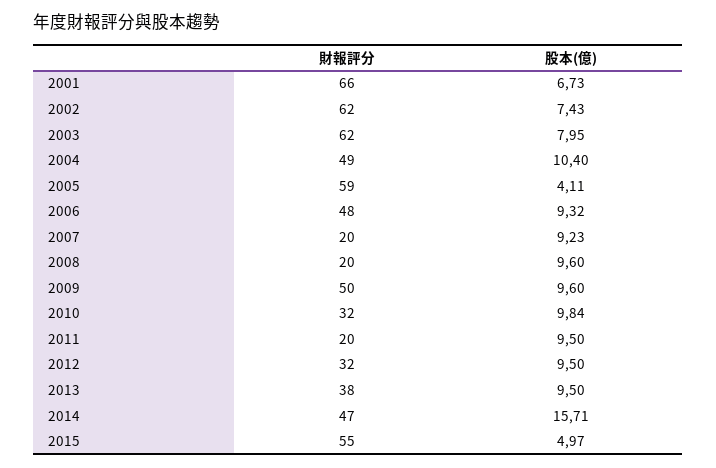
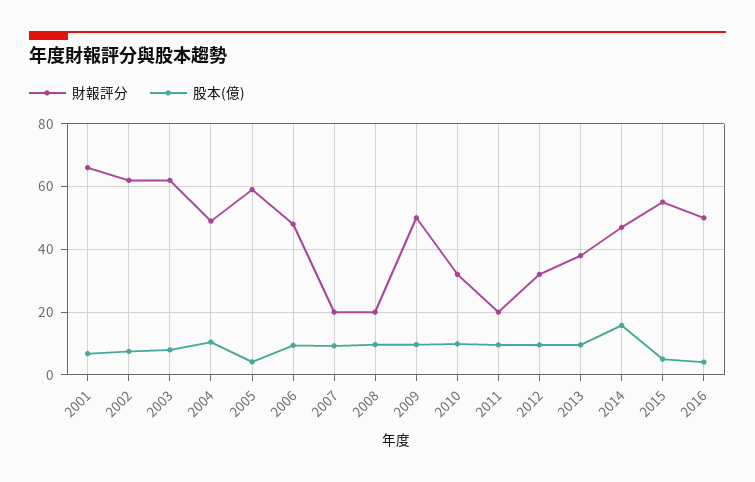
財報評分, 2016: none -> 50
股本(億), 2016: none -> 4

